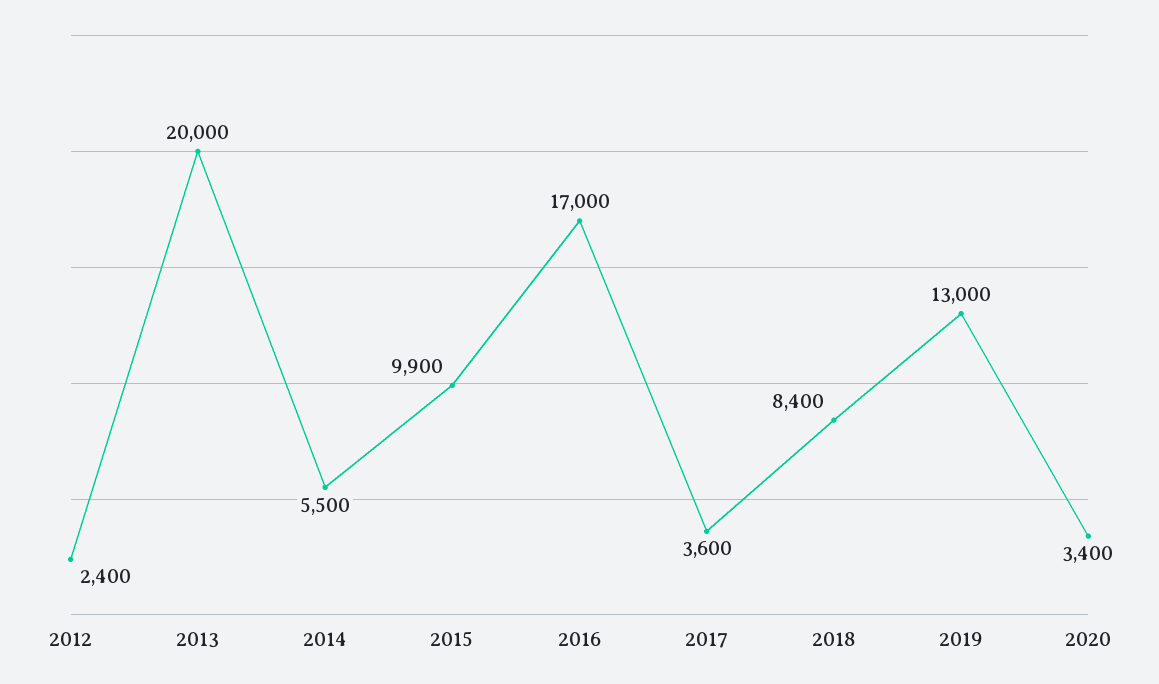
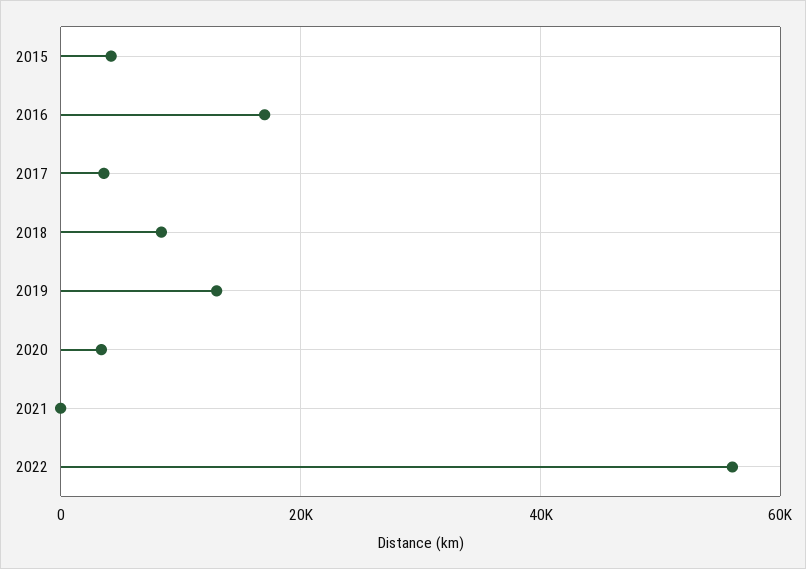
2012: 2400 -> none
2013: 20000 -> none
2014: 5500 -> none
2015: 9900 -> 4000
2021: none -> 0
2022: none -> 56000

